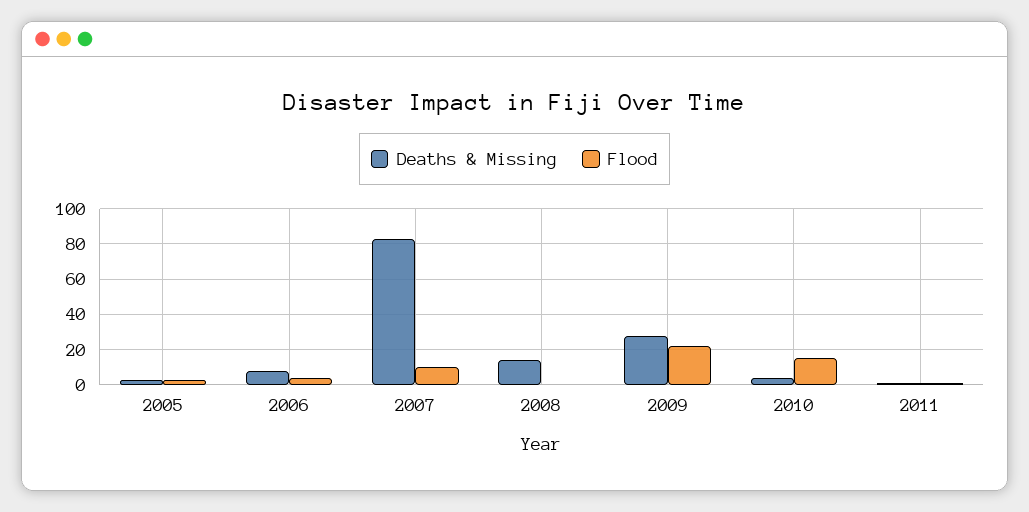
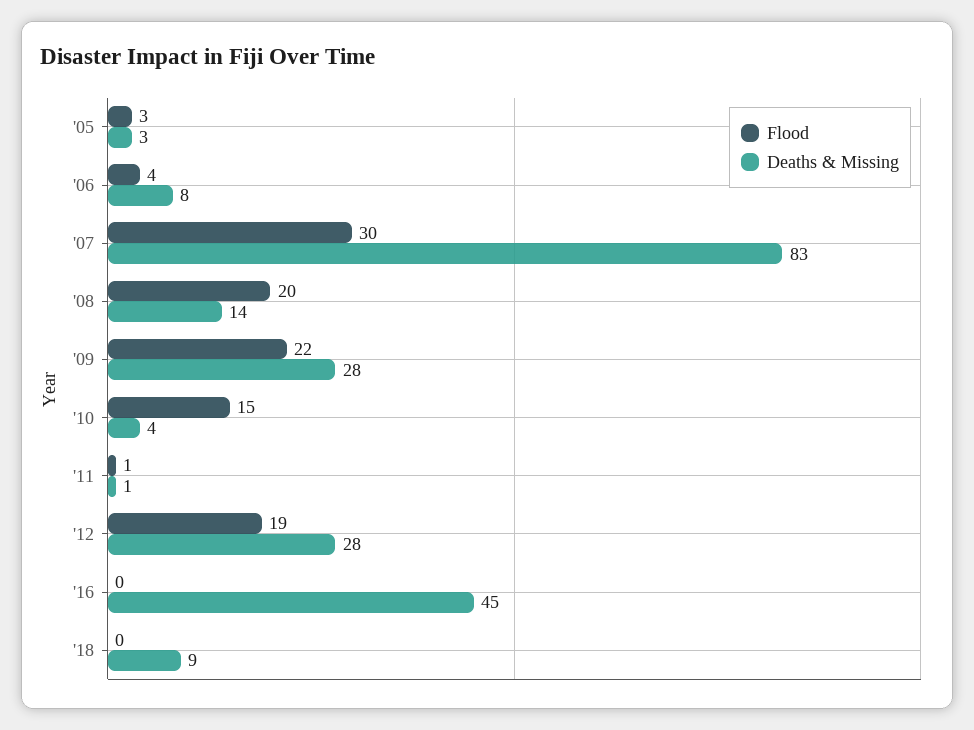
Flood, 2007: 10 -> 30
Flood, 2008: 0 -> 20
Flood, '12: none -> 19
Deaths & Missing, '12: none -> 28
Flood, '16: none -> 0
Deaths & Missing, '16: none -> 45
Flood, '18: none -> 0
Deaths & Missing, '18: none -> 9

